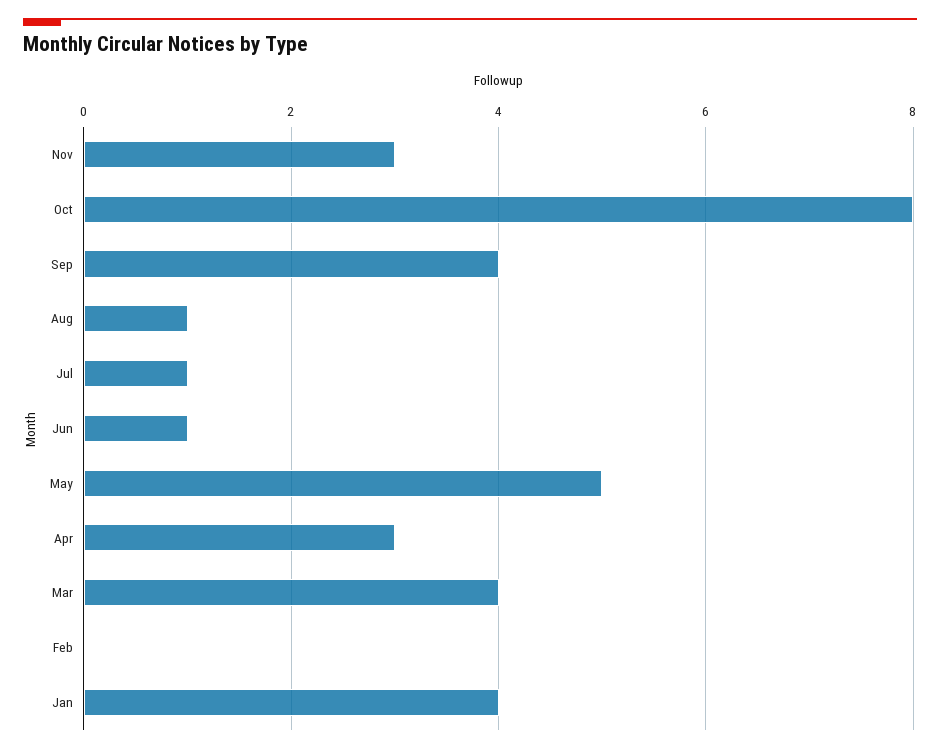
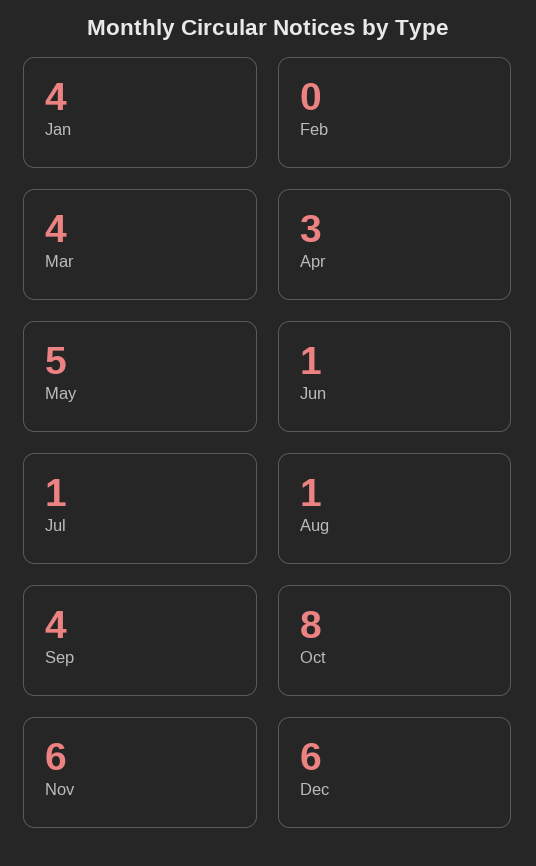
Nov: 3 -> 6
Dec: none -> 6

